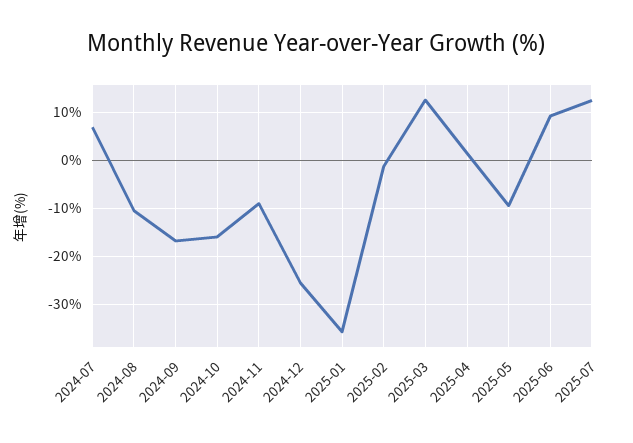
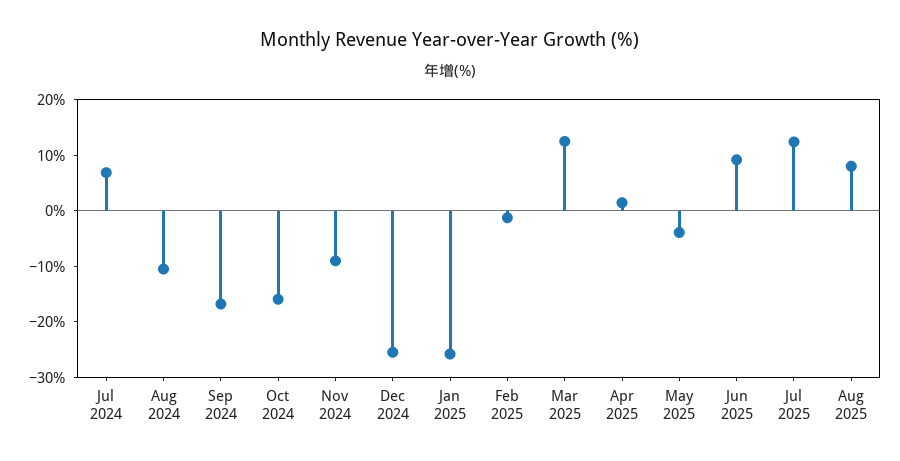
2025-01: -36 -> -26
2025-05: -10 -> -4
Aug 2025: none -> 8

